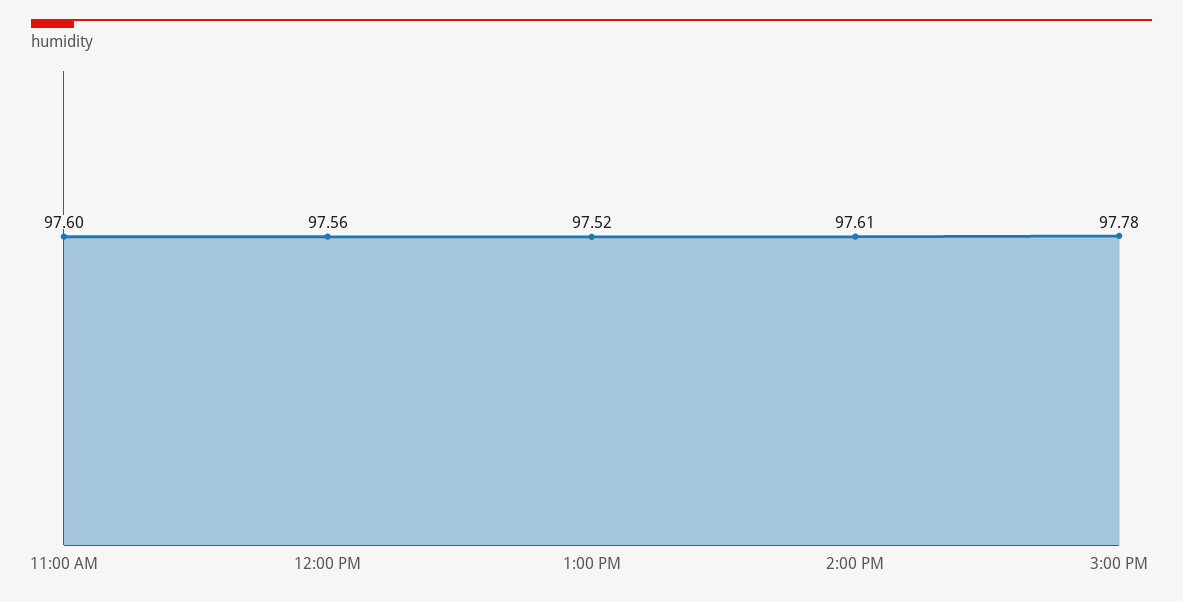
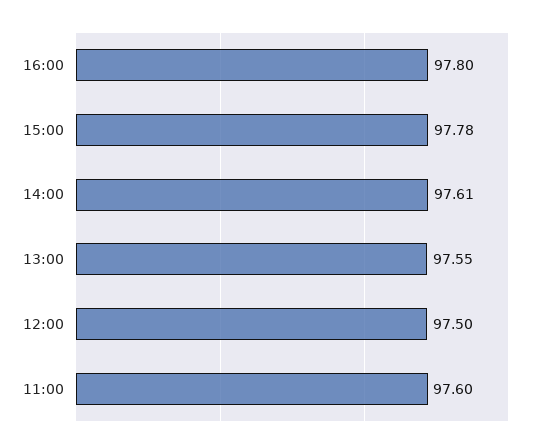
12:00 PM: 97.56 -> 97.5
1:00 PM: 97.52 -> 97.55
16:00: none -> 97.8

